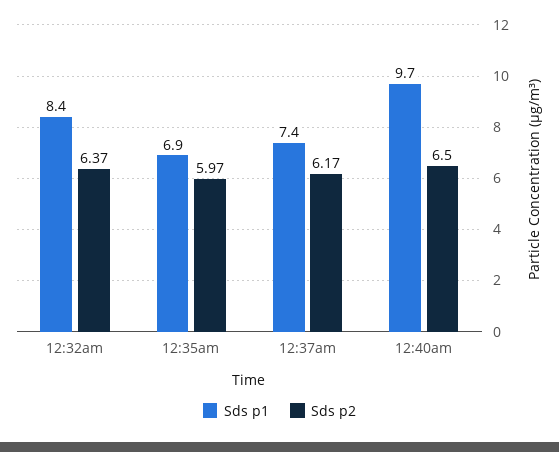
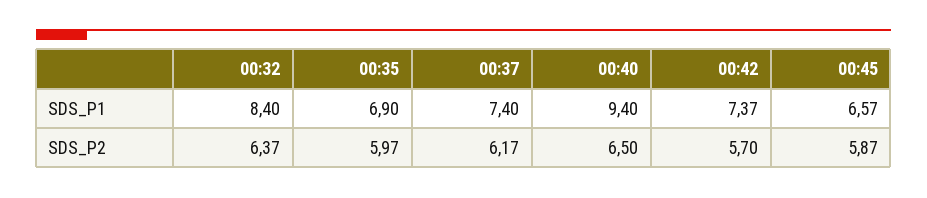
Sds p1, 12:40am: 9.7 -> 9.4
Sds p1, 00:42: none -> 7.37
Sds p1, 00:45: none -> 6.57
Sds p2, 00:42: none -> 5.7
Sds p2, 00:45: none -> 5.87

